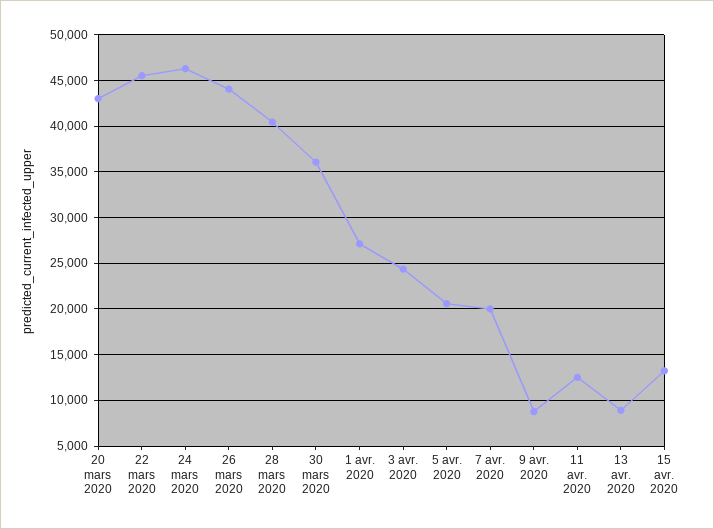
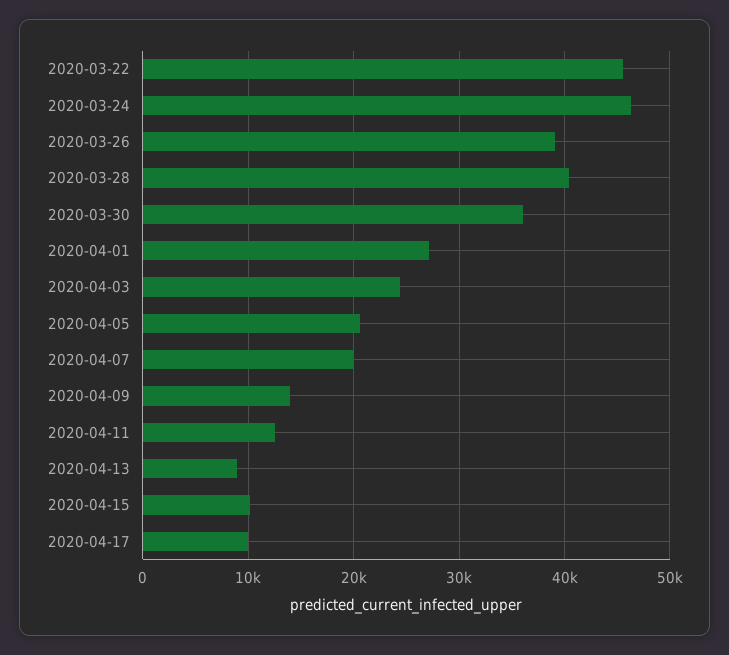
20 mars 2020: 43000 -> none
26 mars 2020: 44000 -> 39000
9 avr. 2020: 9000 -> 14000
15 avr. 2020: 13000 -> 10000
2020-04-17: none -> 10000

